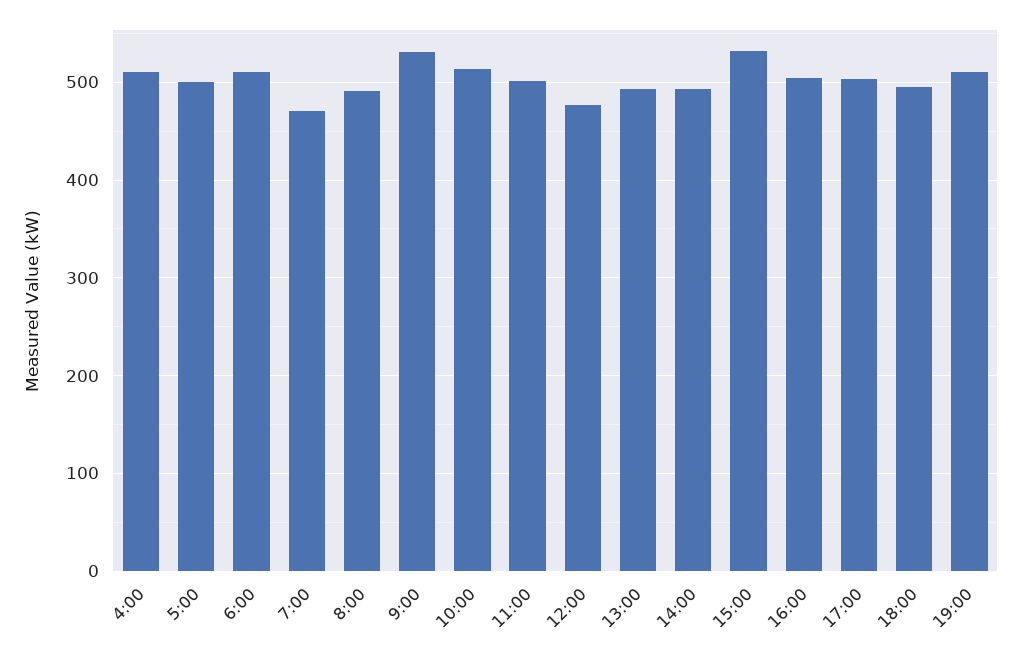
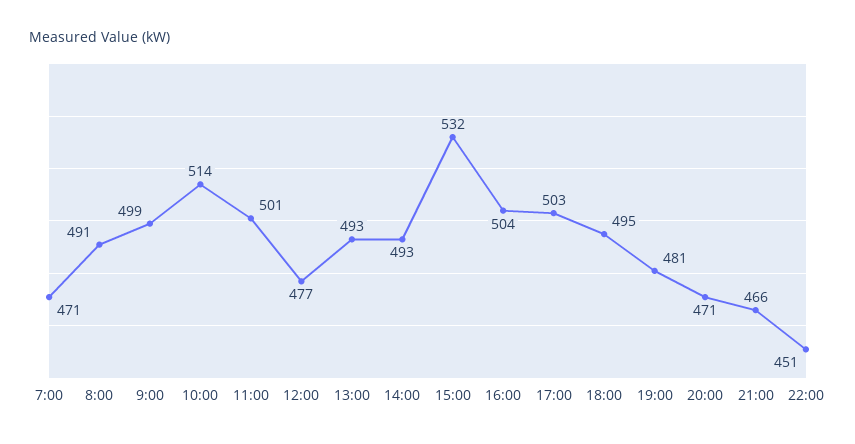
4:00: 510 -> none
5:00: 500 -> none
6:00: 510 -> none
9:00: 530 -> 499
19:00: 510 -> 481
20:00: none -> 471
21:00: none -> 466
22:00: none -> 451

